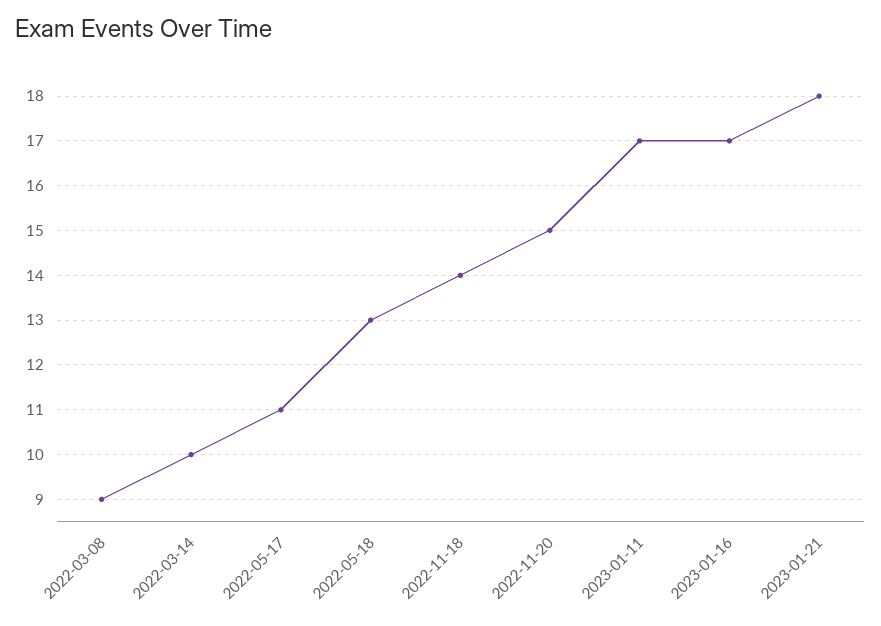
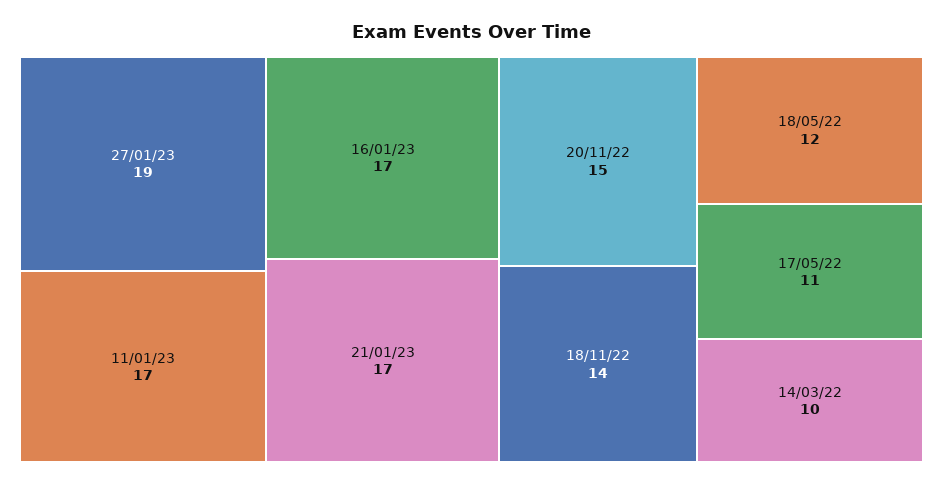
2022-03-08: 9 -> none
2022-05-18: 13 -> 12
2023-01-21: 18 -> 17
27/01/23: none -> 19

